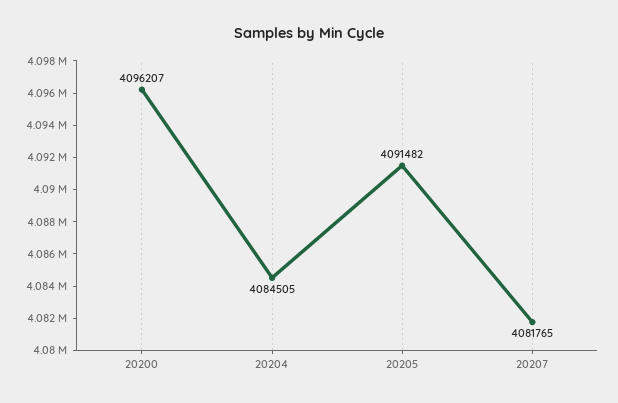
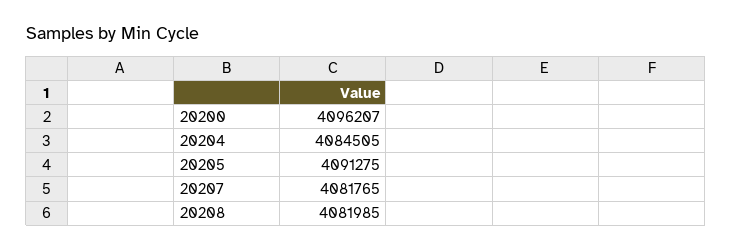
20205: 4091482 -> 4091275
20208: none -> 4081985

